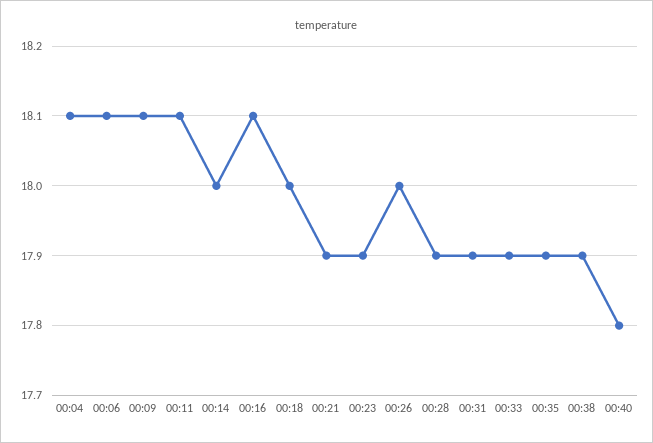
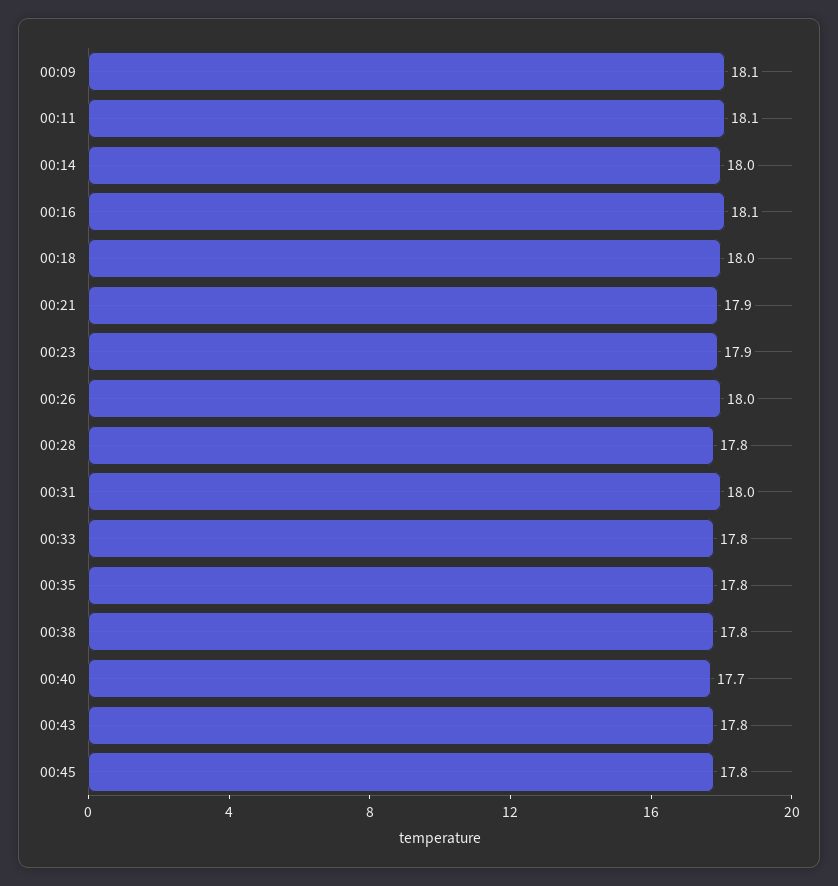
00:04: 18.1 -> none
00:06: 18.1 -> none
00:28: 17.9 -> 17.8
00:31: 17.9 -> 18
00:33: 17.9 -> 17.8
00:35: 17.9 -> 17.8
00:38: 17.9 -> 17.8
00:40: 17.8 -> 17.7
00:43: none -> 17.8
00:45: none -> 17.8

